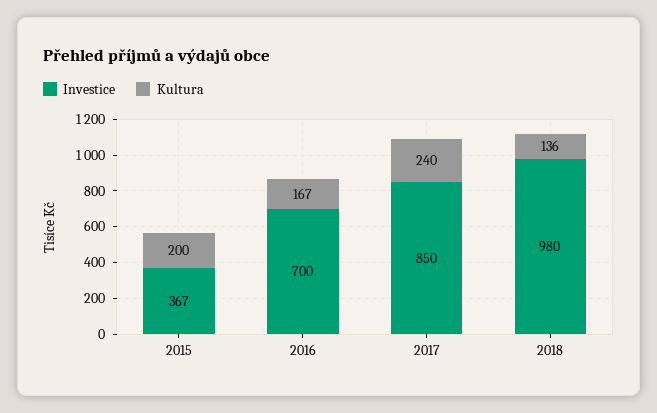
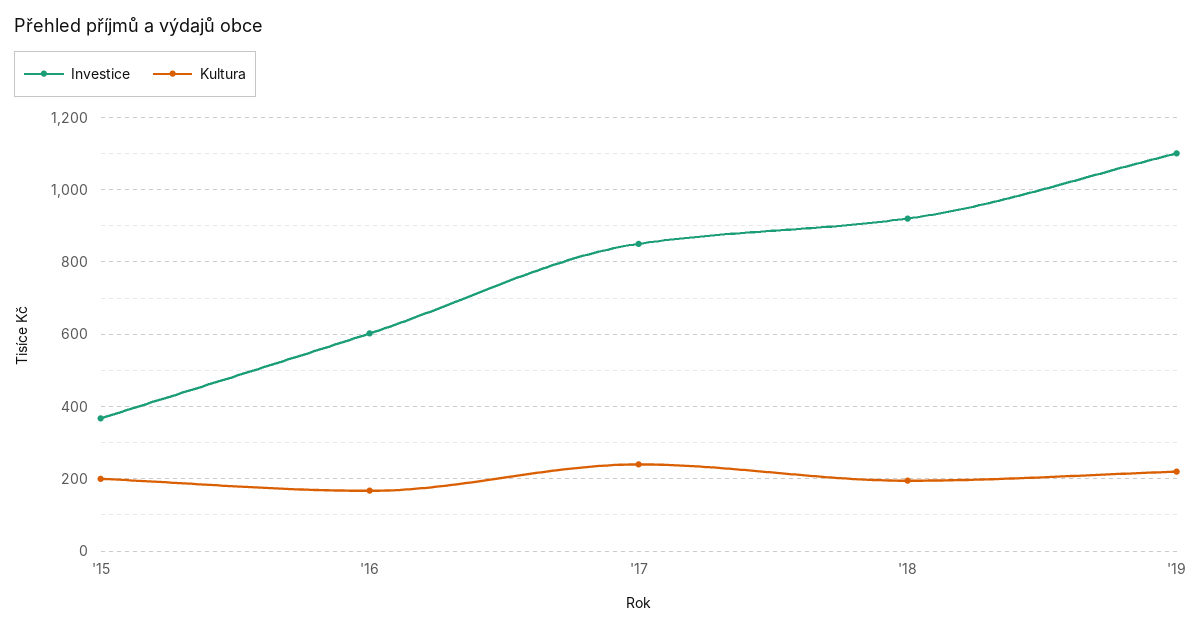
Investice, 2016: 700 -> 600
Investice, 2018: 980 -> 920
Kultura, 2018: 136 -> 200
Investice, '19: none -> 1100
Kultura, '19: none -> 220

